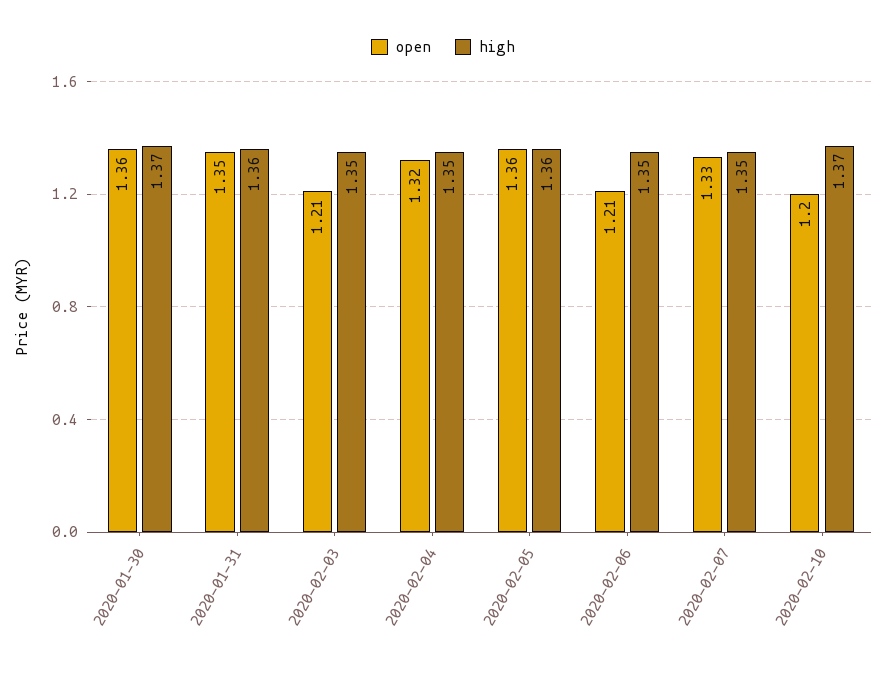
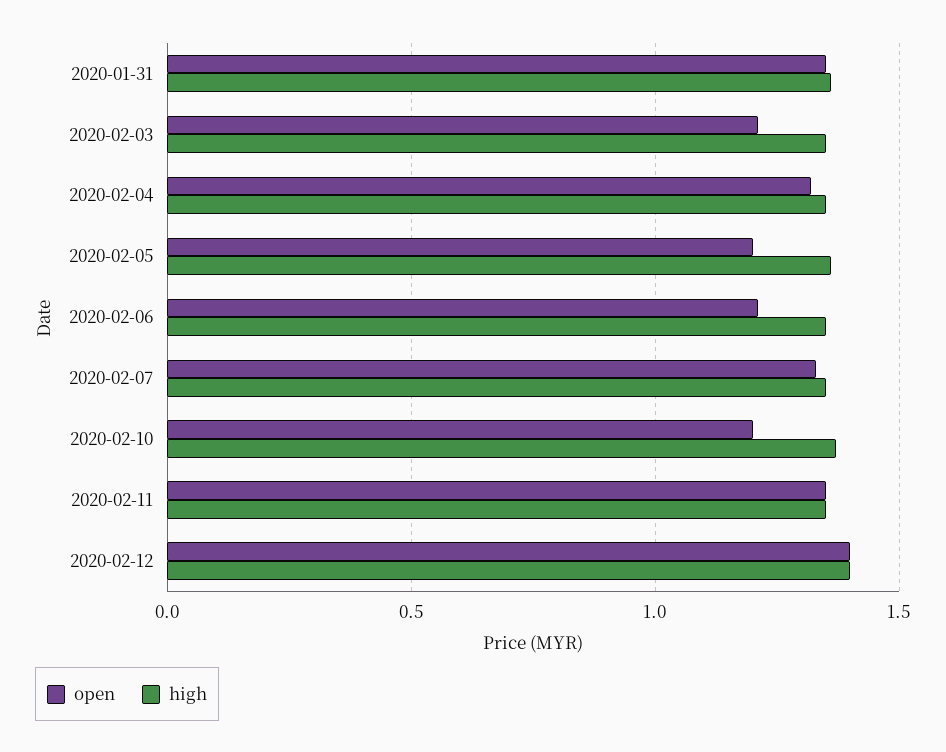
open, 2020-01-30: 1.36 -> none
high, 2020-01-30: 1.37 -> none
open, 2020-02-05: 1.36 -> 1.2
open, 2020-02-11: none -> 1.35
high, 2020-02-11: none -> 1.35
open, 2020-02-12: none -> 1.4
high, 2020-02-12: none -> 1.4

